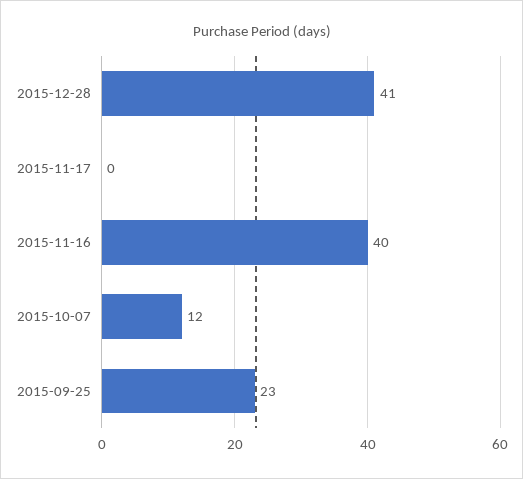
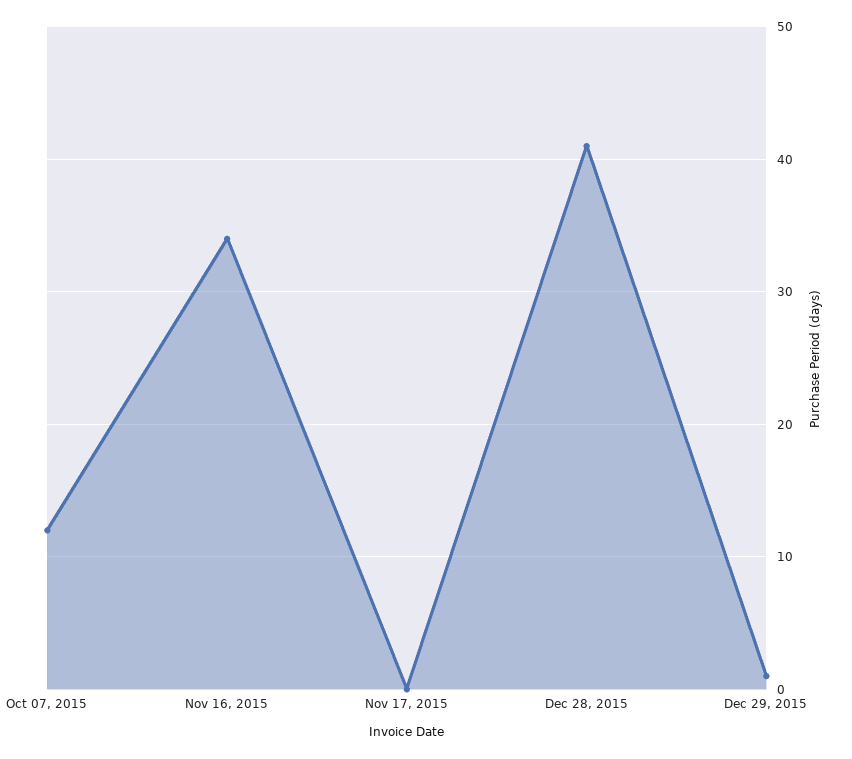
2015-11-16: 40 -> 34
2015-09-25: 23 -> none
Dec 29, 2015: none -> 1

